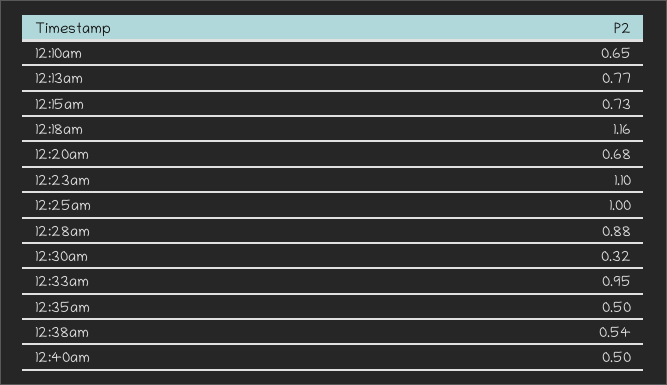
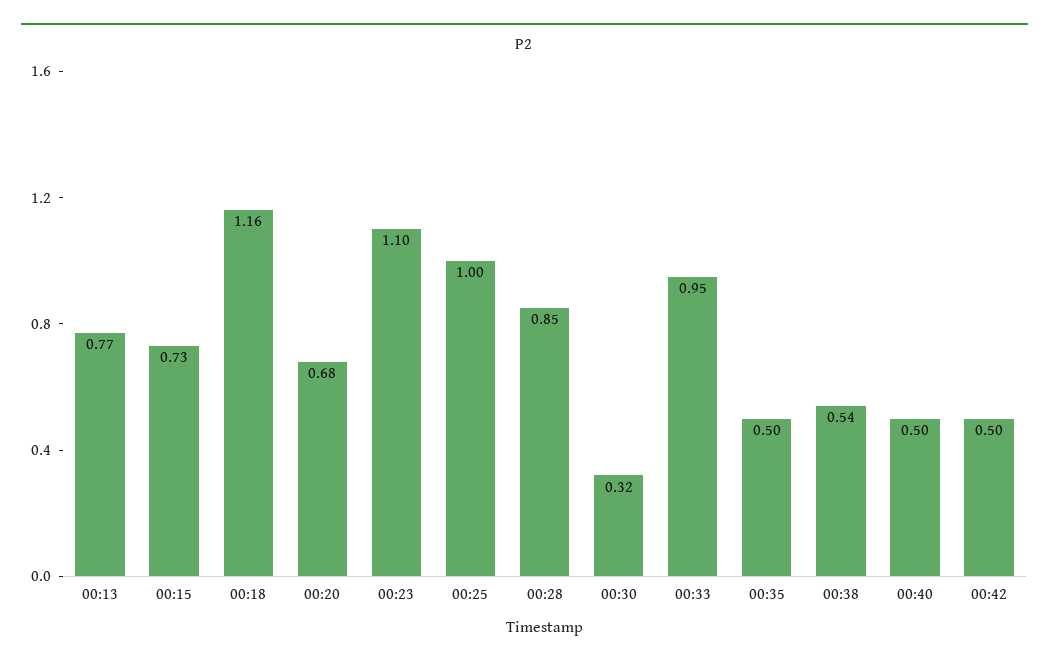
12:10am: 0.65 -> none
12:28am: 0.88 -> 0.85
00:42: none -> 0.5

